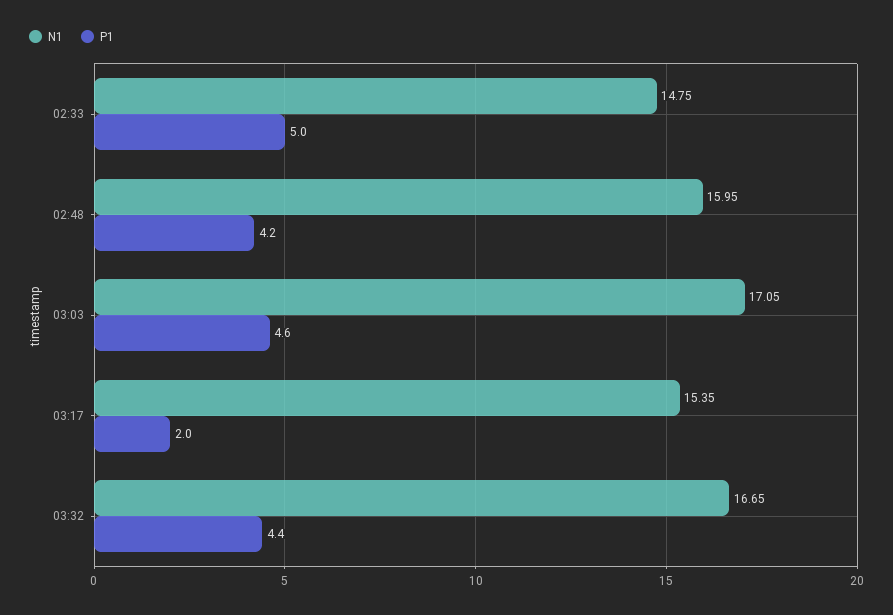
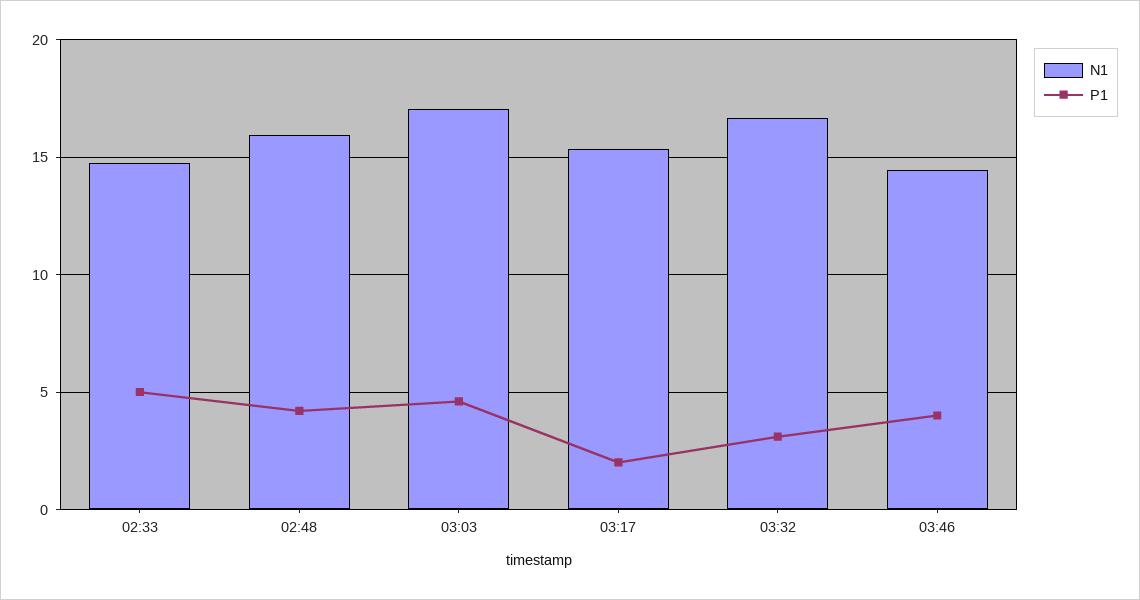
P1, 03:32: 4.4 -> 3
N1, 03:46: none -> 14.5
P1, 03:46: none -> 4

